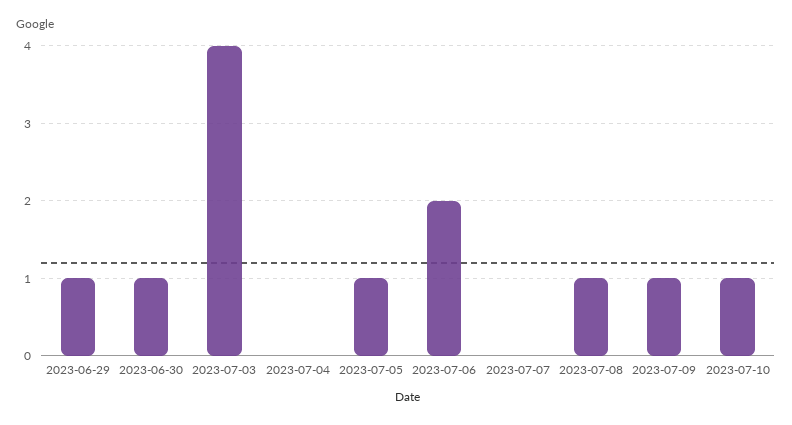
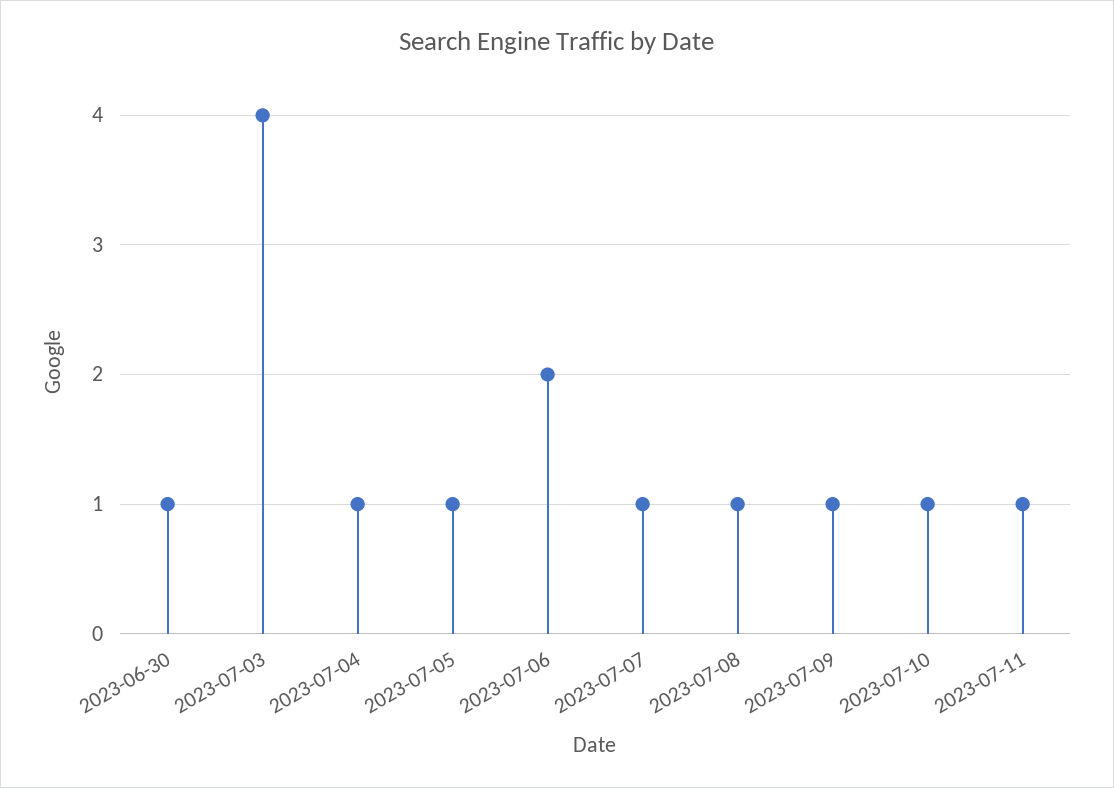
2023-06-29: 1 -> none
2023-07-04: 0 -> 1
2023-07-07: 0 -> 1
2023-07-11: none -> 1

